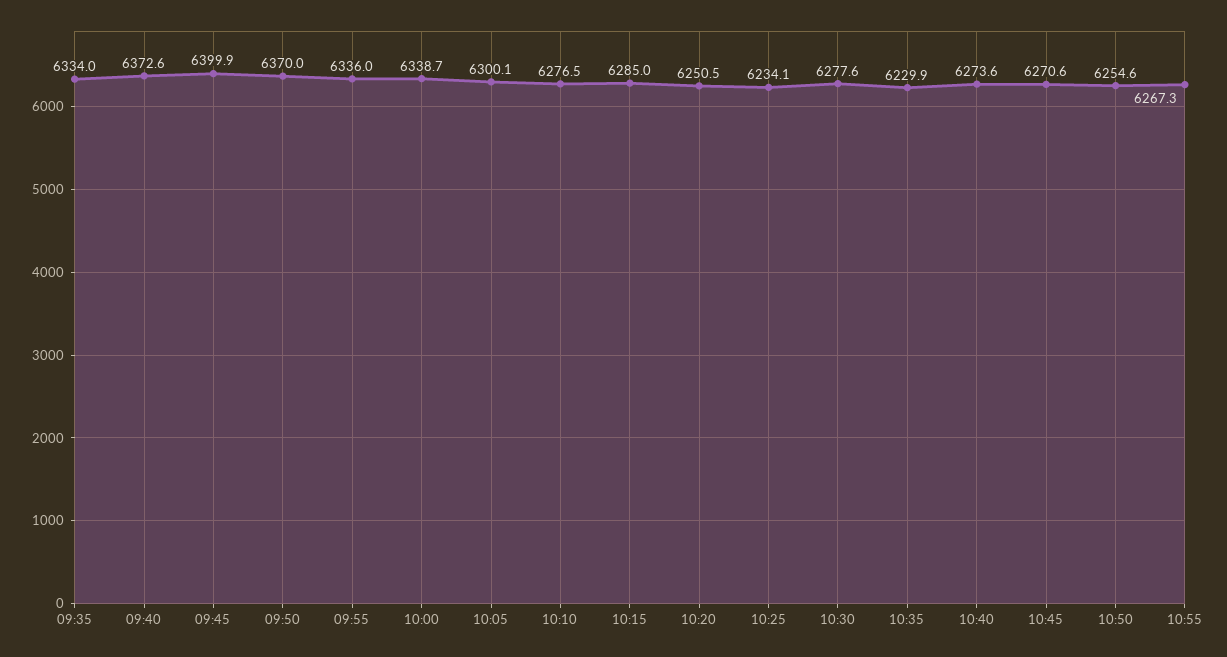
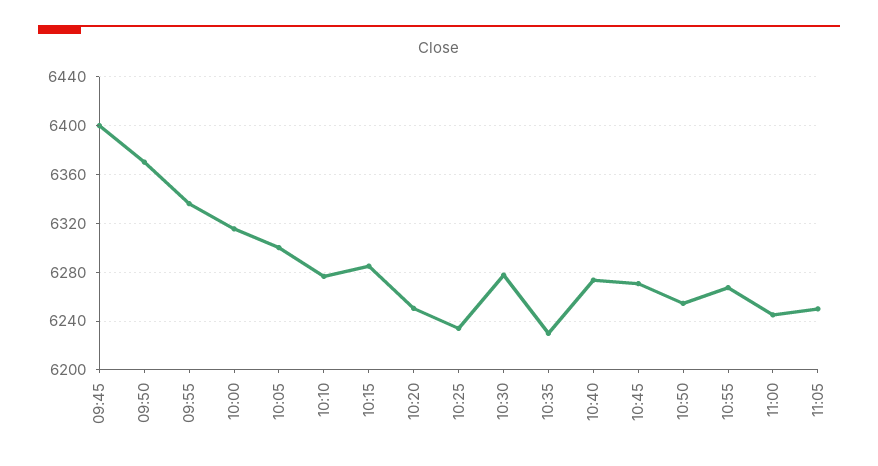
09:35: 6334 -> none
09:40: 6372.6 -> none
10:00: 6338.7 -> 6315
11:00: none -> 6245
11:05: none -> 6250

